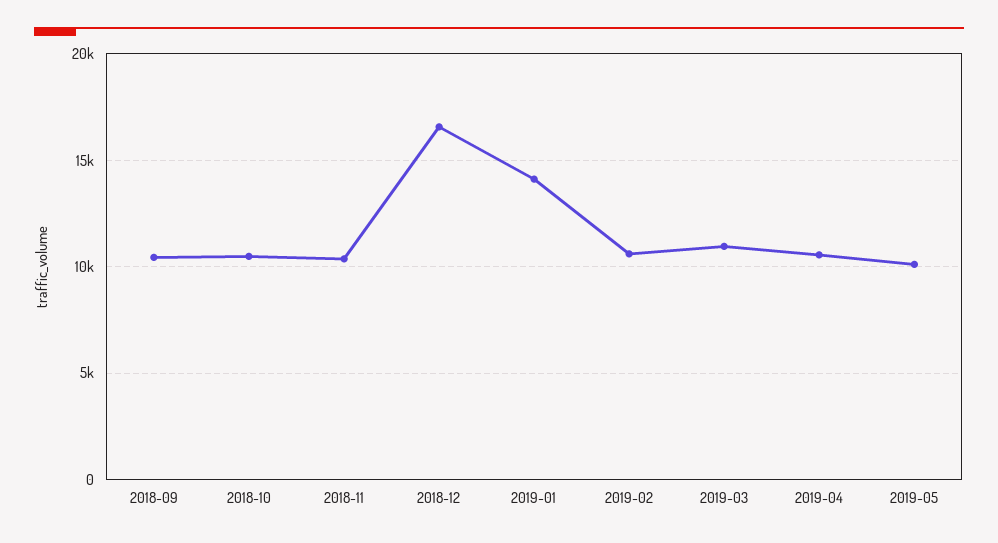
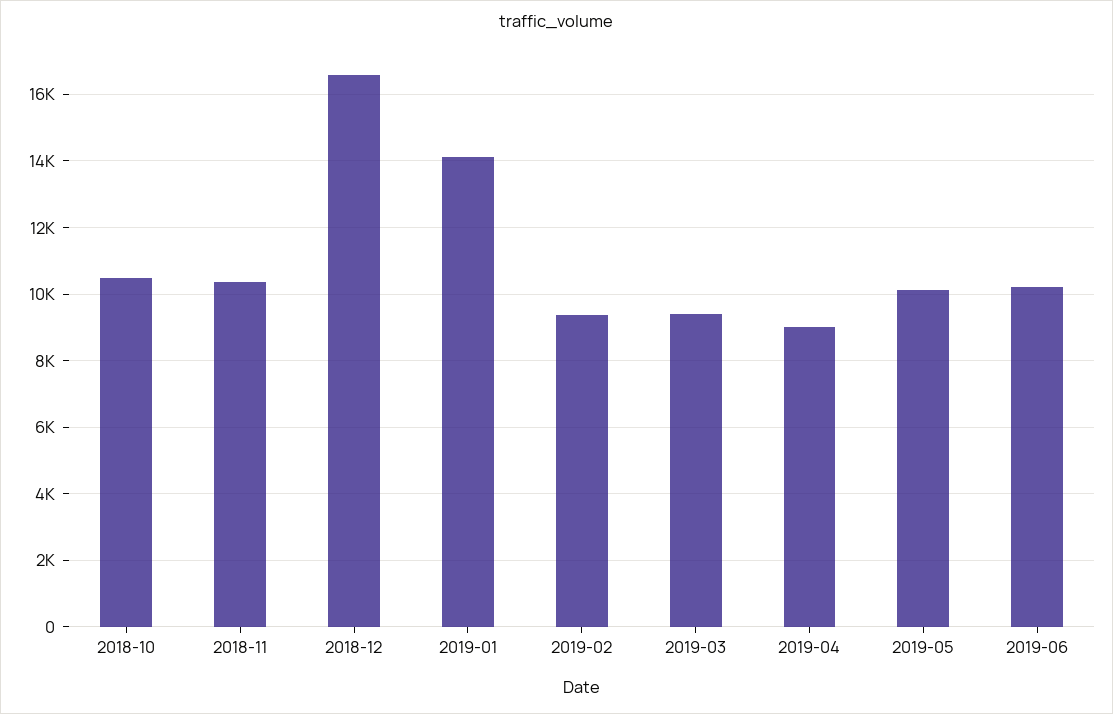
2018-09: 10500 -> none
2019-02: 10500 -> 9400
2019-03: 11000 -> 9400
2019-04: 10500 -> 9000
2019-06: none -> 10200

